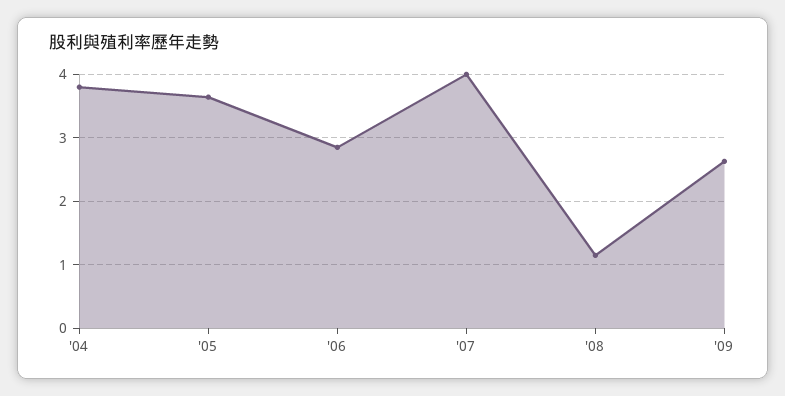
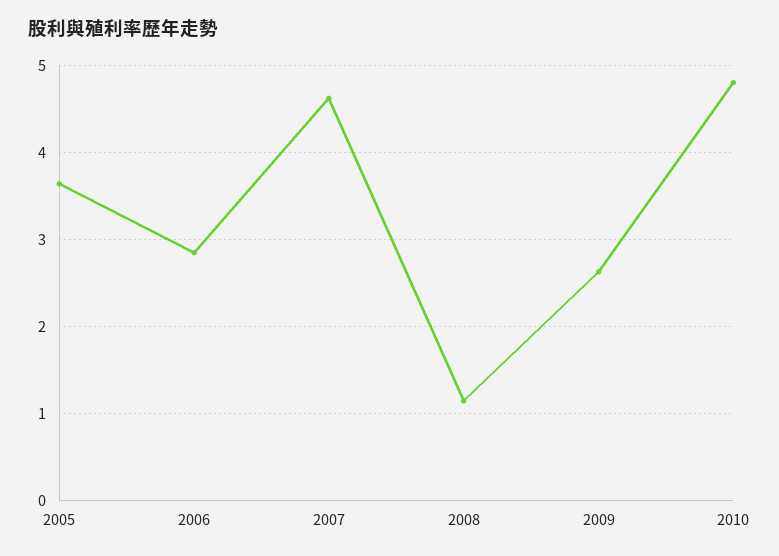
'04: 3.8 -> none
'07: 4 -> 4.6
2010: none -> 4.8

